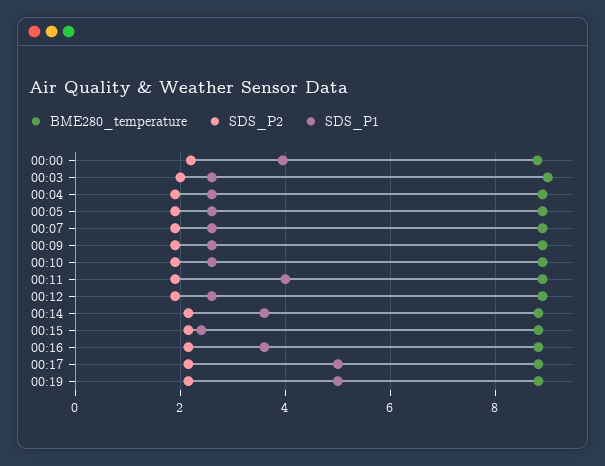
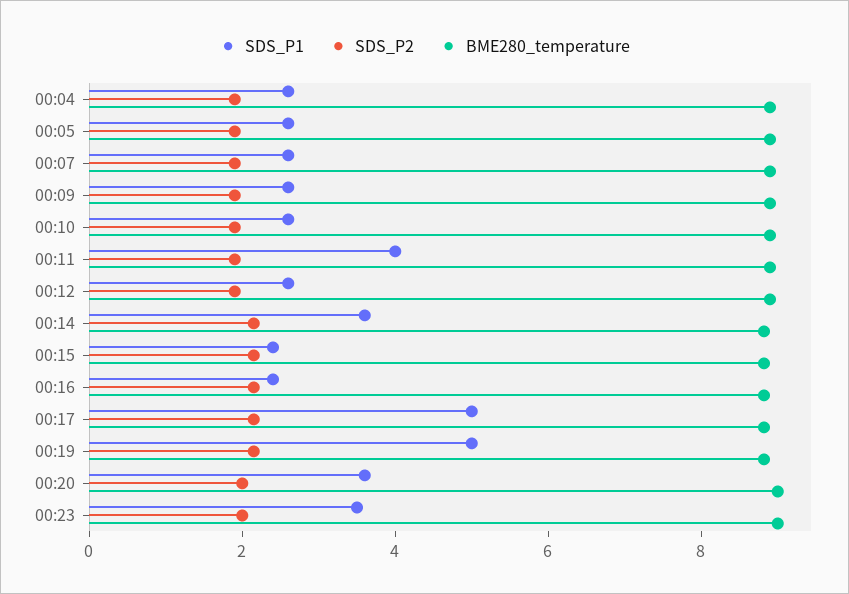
BME280_temperature, 00:00: 8.8 -> none
SDS_P2, 00:00: 2.2 -> none
SDS_P1, 00:00: 4 -> none
BME280_temperature, 00:03: 9 -> none
SDS_P2, 00:03: 2 -> none
SDS_P1, 00:03: 2.6 -> none
SDS_P1, 00:16: 3.6 -> 2.5
SDS_P1, 00:20: none -> 3.5
SDS_P2, 00:20: none -> 2
BME280_temperature, 00:20: none -> 9
SDS_P1, 00:23: none -> 3.5
SDS_P2, 00:23: none -> 2
BME280_temperature, 00:23: none -> 9

